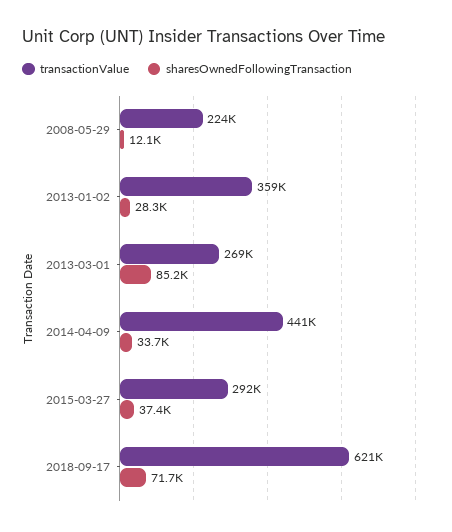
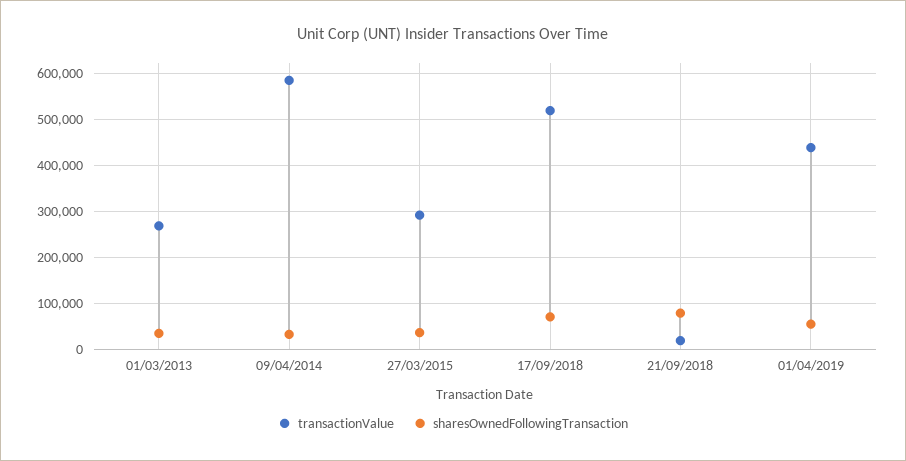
transactionValue, 2008-05-29: 224000 -> none
sharesOwnedFollowingTransaction, 2008-05-29: 12100 -> none
transactionValue, 2013-01-02: 359000 -> none
sharesOwnedFollowingTransaction, 2013-01-02: 28300 -> none
sharesOwnedFollowingTransaction, 2013-03-01: 85200 -> 40000
transactionValue, 2014-04-09: 441000 -> 580000
transactionValue, 2018-09-17: 621000 -> 520000
transactionValue, 21/09/2018: none -> 20000
sharesOwnedFollowingTransaction, 21/09/2018: none -> 80000
transactionValue, 01/04/2019: none -> 440000
sharesOwnedFollowingTransaction, 01/04/2019: none -> 60000

